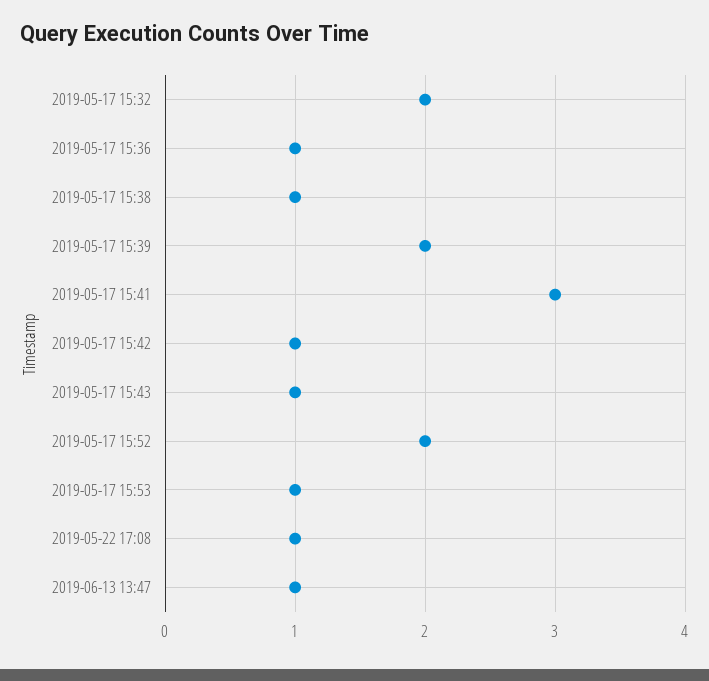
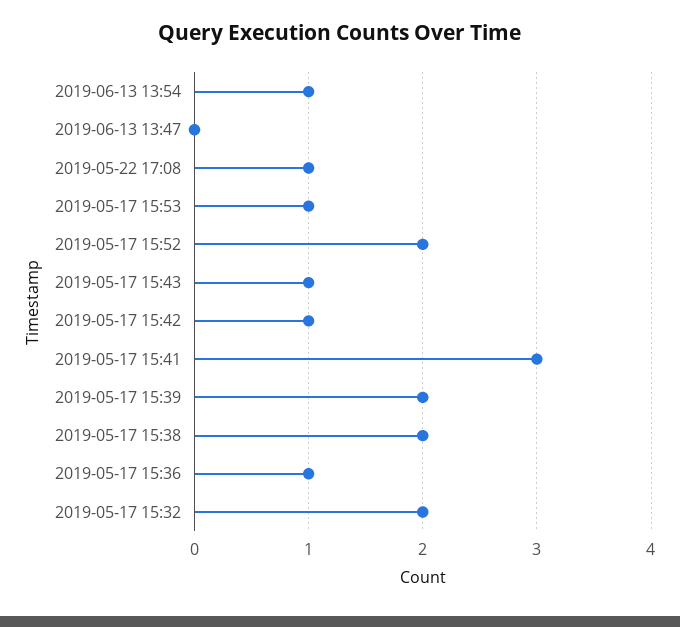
2019-05-17 15:38: 1 -> 2
2019-06-13 13:47: 1 -> 0
2019-06-13 13:54: none -> 1

